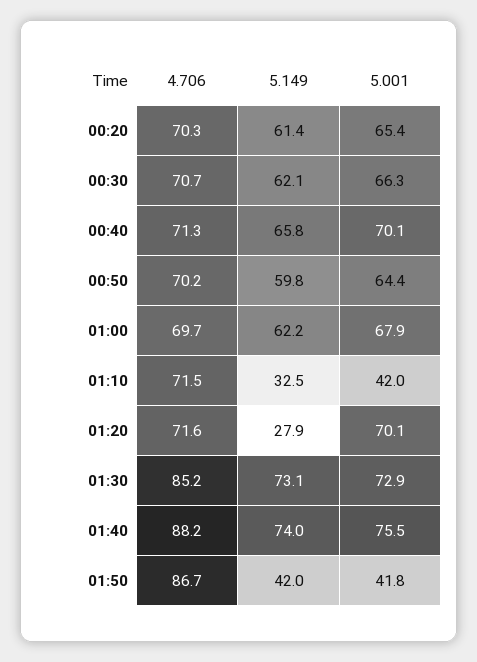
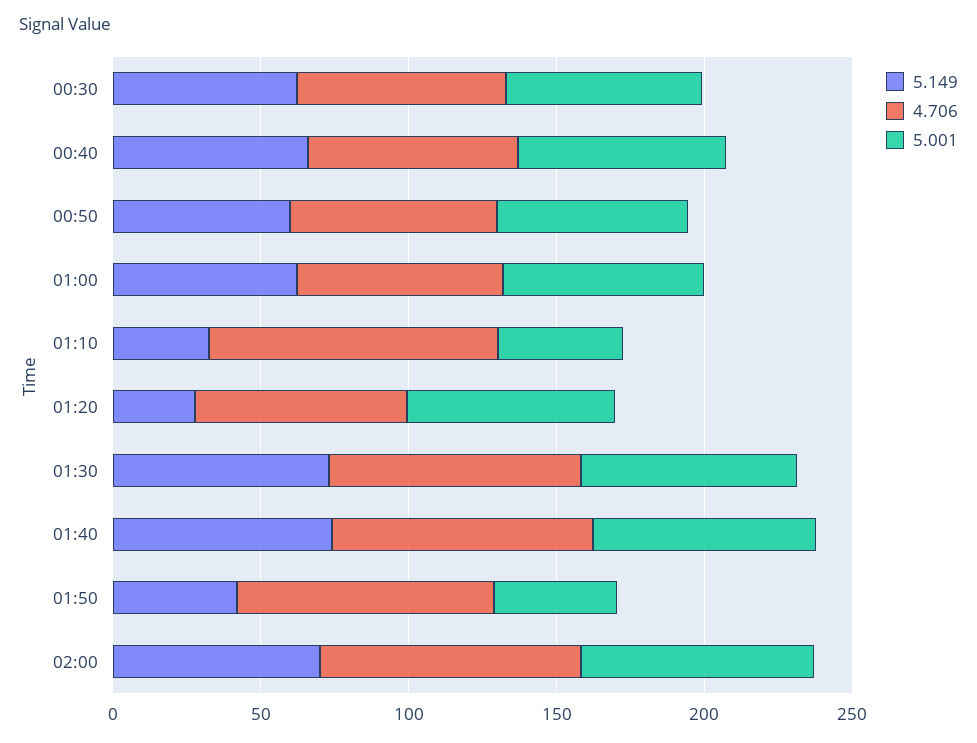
4.706, 00:20: 70.3 -> none
5.149, 00:20: 61.4 -> none
5.001, 00:20: 65.4 -> none
4.706, 01:10: 71.5 -> 100
5.149, 02:00: none -> 70
4.706, 02:00: none -> 90
5.001, 02:00: none -> 80

